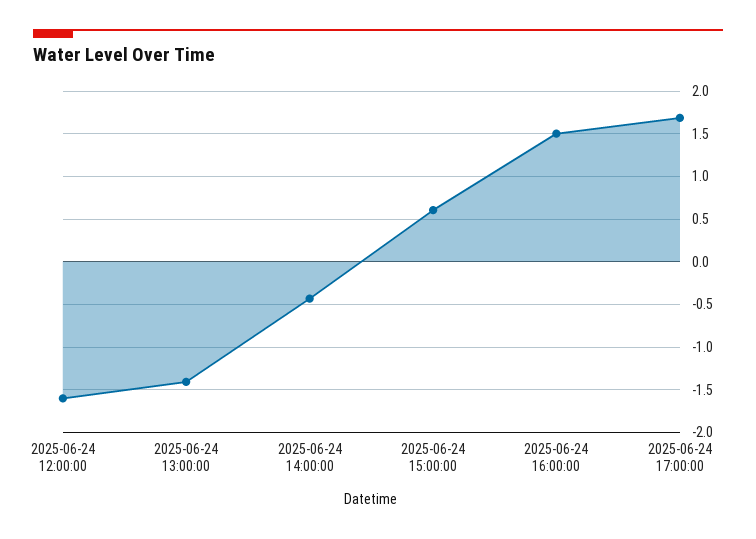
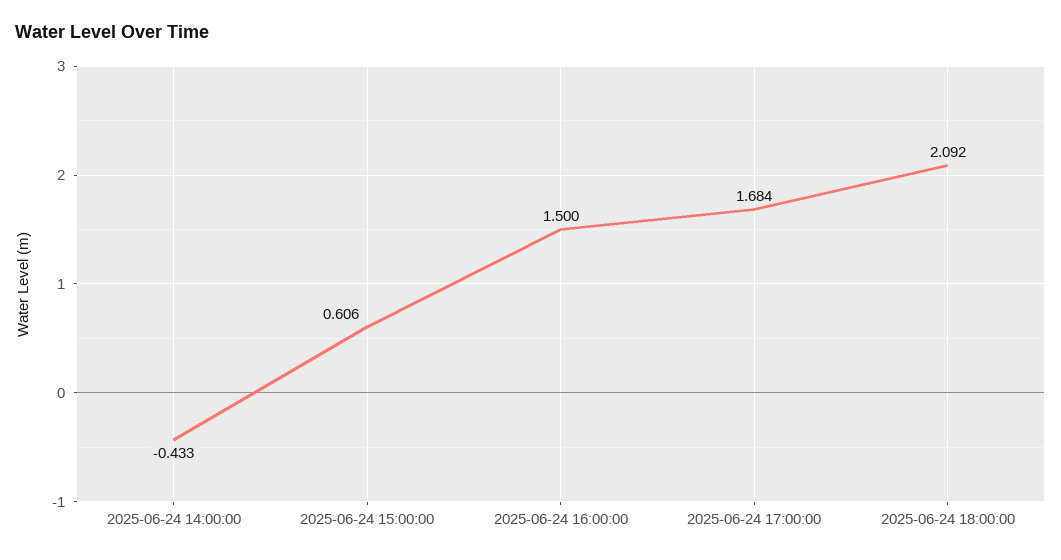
2025-06-24 12:00:00: -1.6 -> none
2025-06-24 13:00:00: -1.4 -> none
2025-06-24 18:00:00: none -> 2.092

